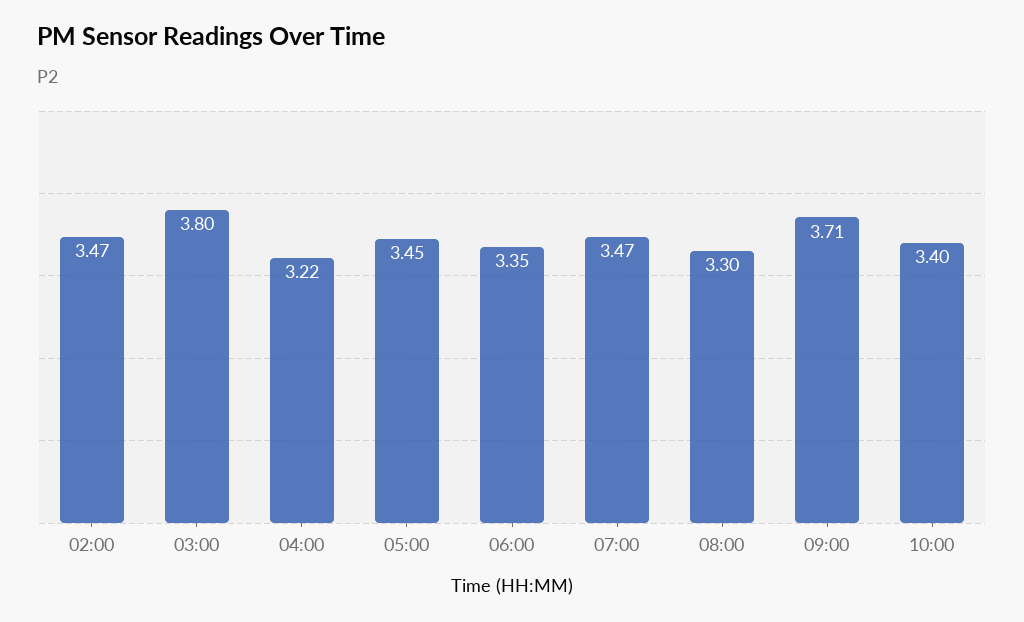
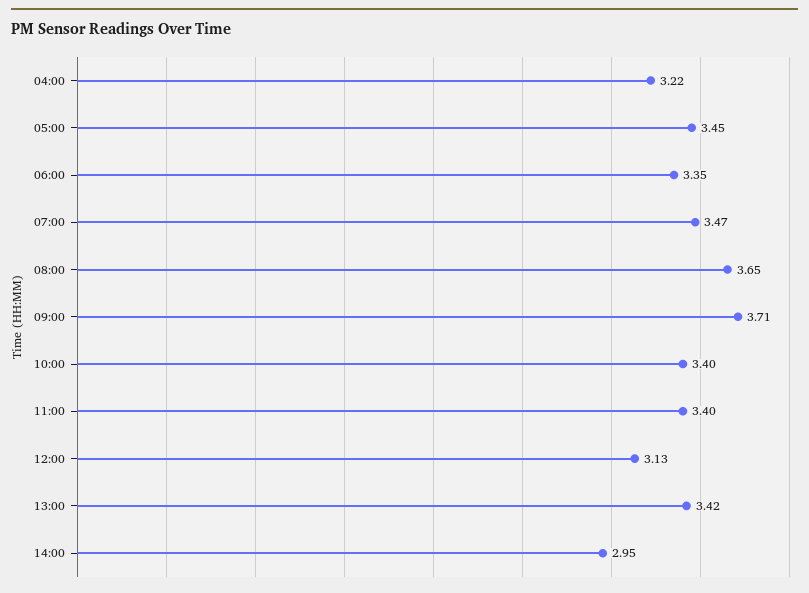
02:00: 3.47 -> none
03:00: 3.8 -> none
08:00: 3.3 -> 3.65
11:00: none -> 3.4
12:00: none -> 3.13
13:00: none -> 3.42
14:00: none -> 2.95

